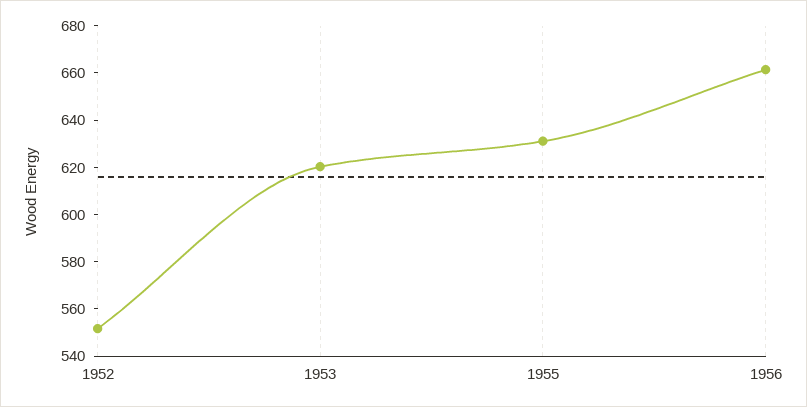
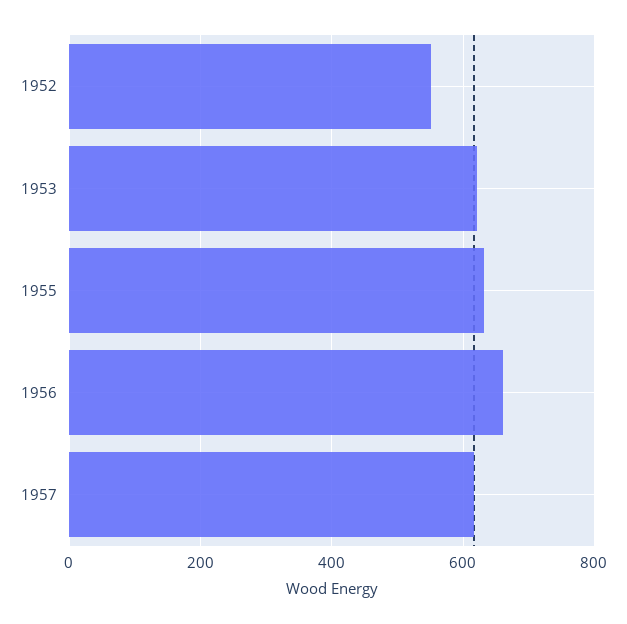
1957: none -> 620

